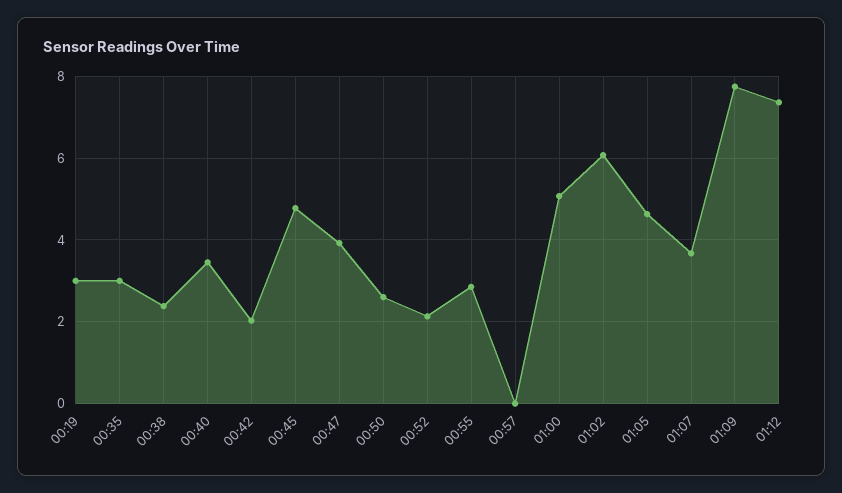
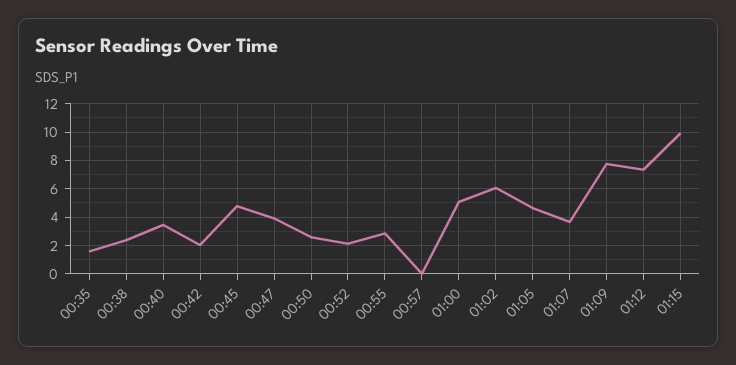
00:19: 3 -> none
00:35: 3 -> 1.5
01:15: none -> 10

